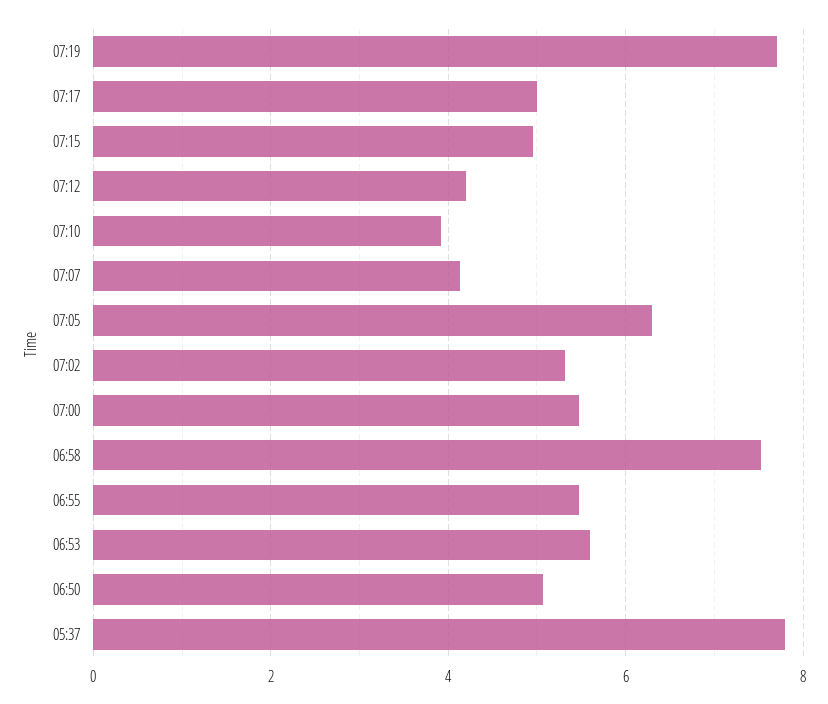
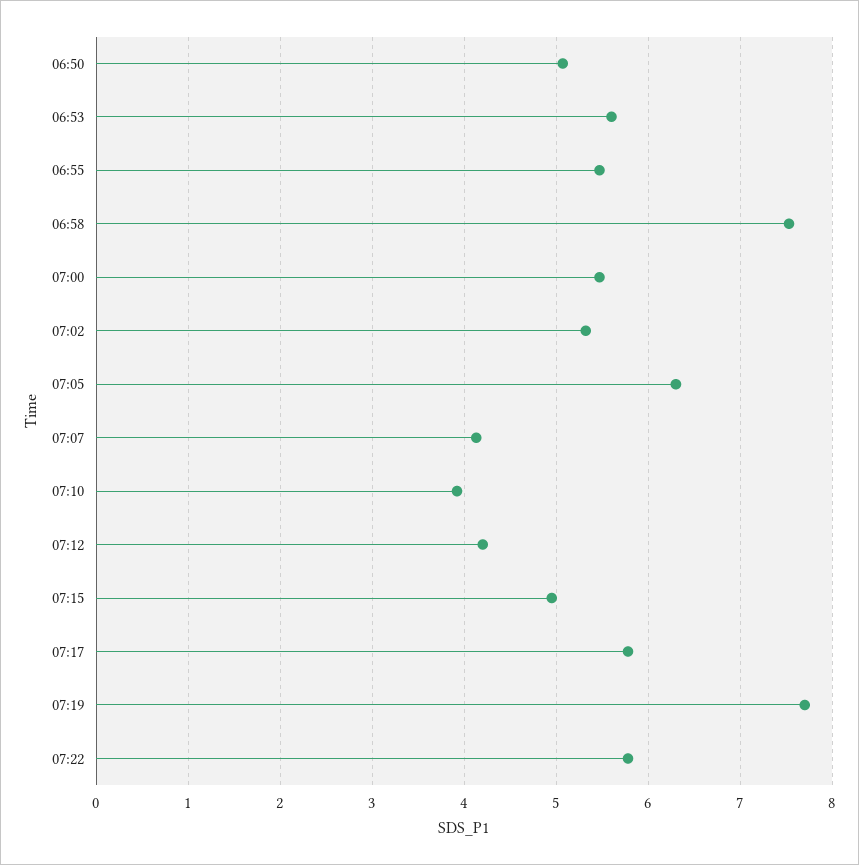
07:17: 5 -> 5.8
05:37: 7.8 -> none
07:22: none -> 5.8

